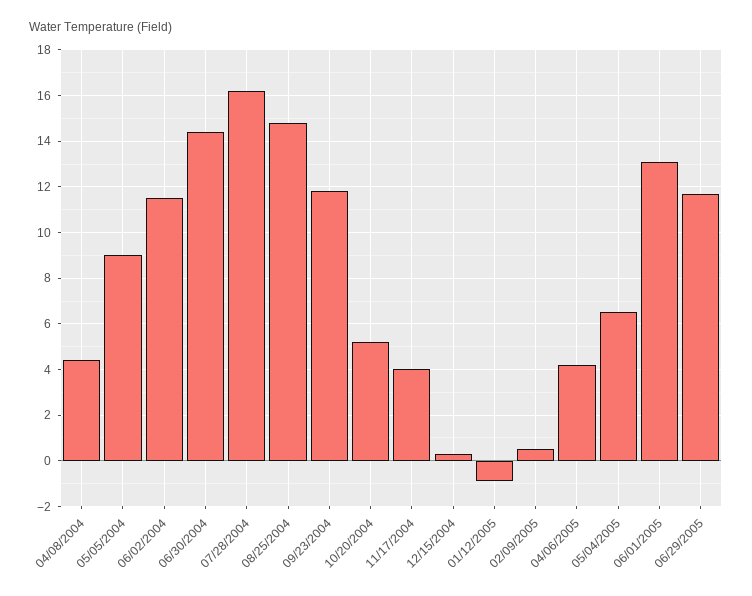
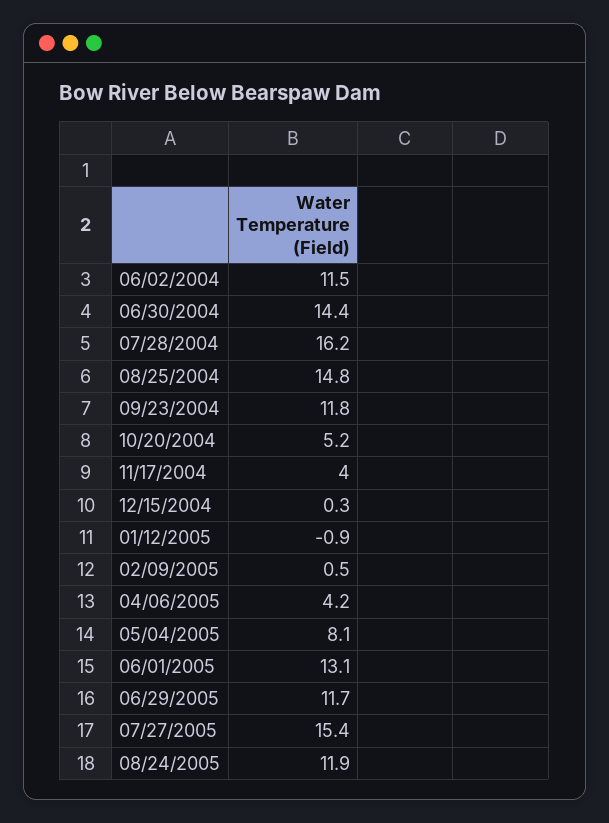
04/08/2004: 4.5 -> none
05/05/2004: 9 -> none
05/04/2005: 6.5 -> 8.1
07/27/2005: none -> 15.4
08/24/2005: none -> 11.9

